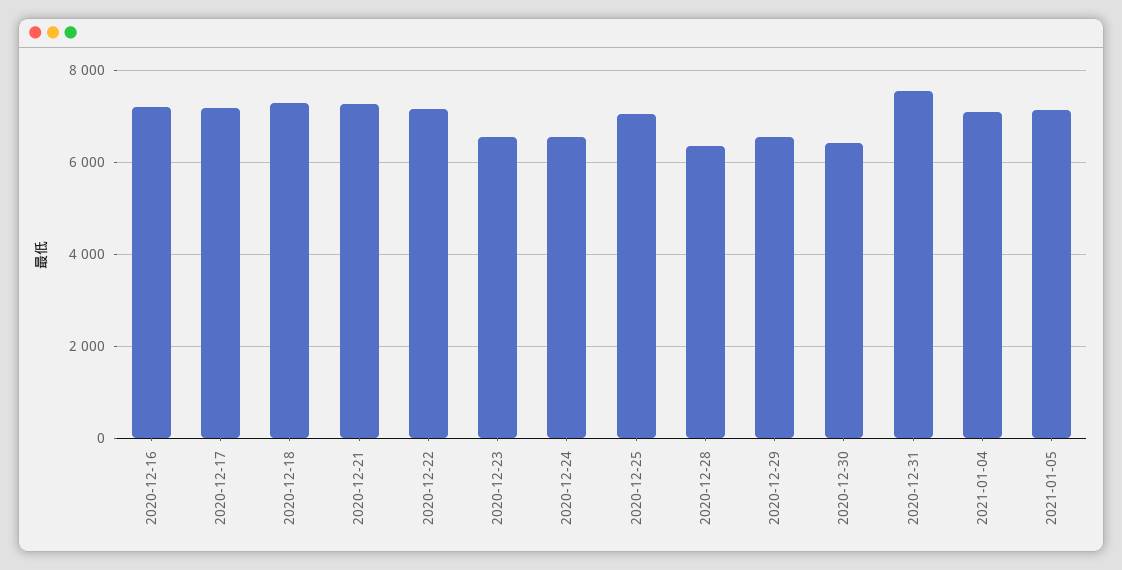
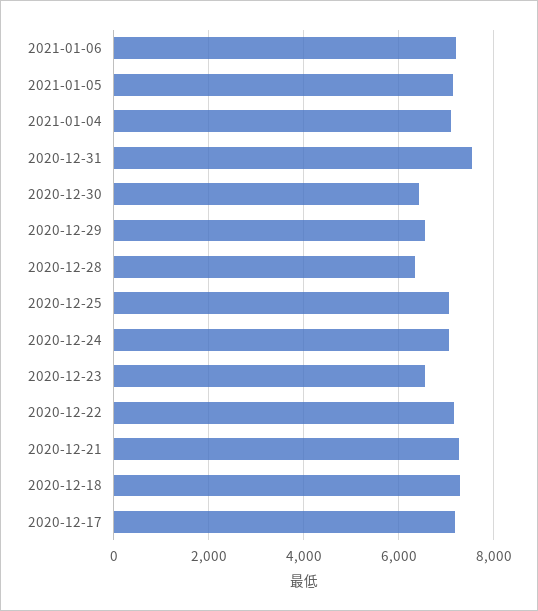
2020-12-16: 7200 -> none
2020-12-24: 6600 -> 7000
2021-01-06: none -> 7200

